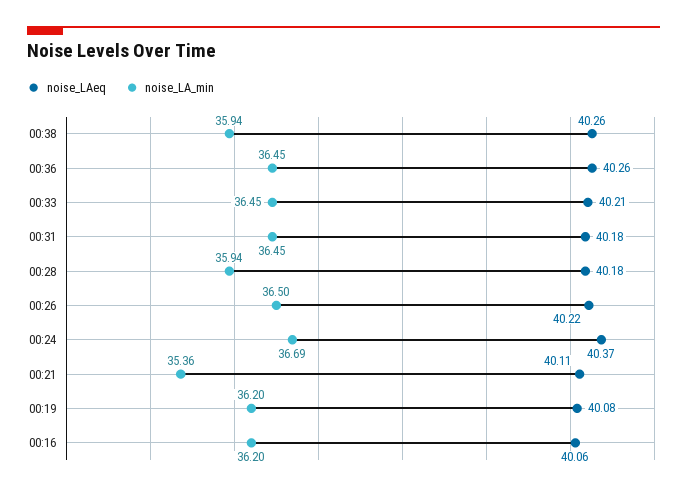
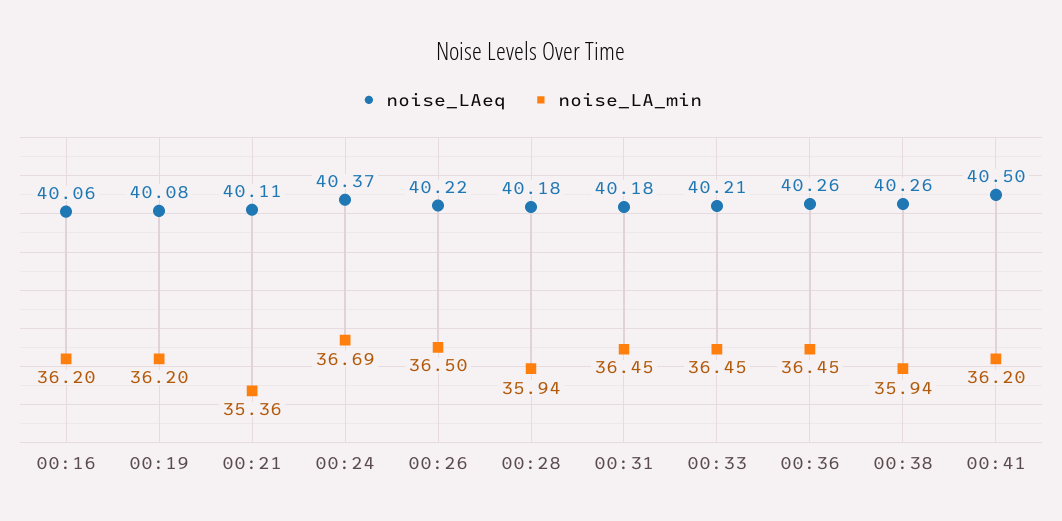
noise_LAeq, 00:41: none -> 40.5
noise_LA_min, 00:41: none -> 36.2

